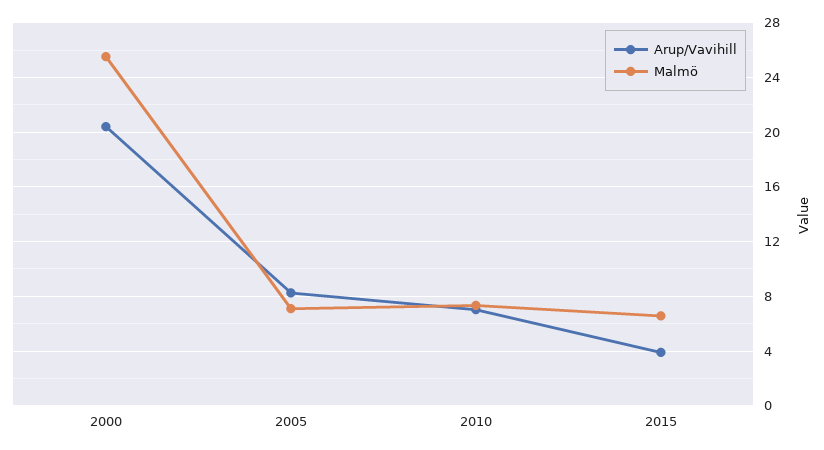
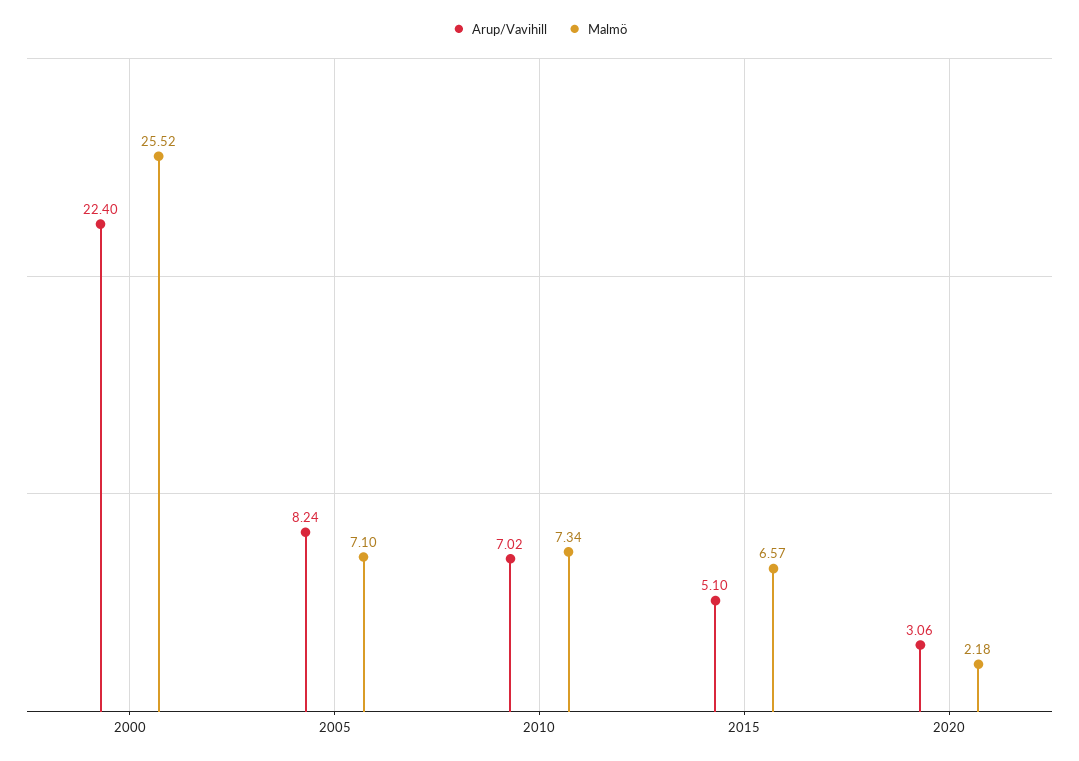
Arup/Vavihill, 2000: 20.5 -> 22.4
Arup/Vavihill, 2015: 4 -> 5.1
Arup/Vavihill, 2020: none -> 3.06
Malmö, 2020: none -> 2.18

